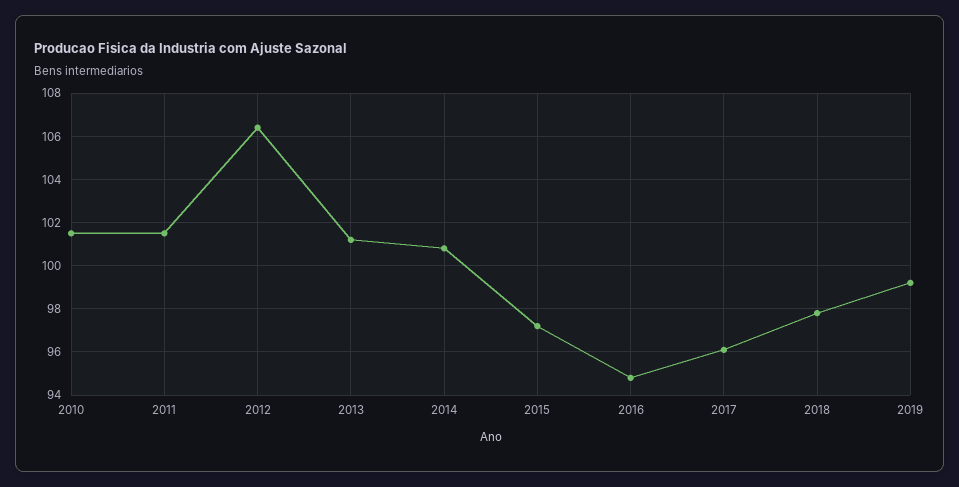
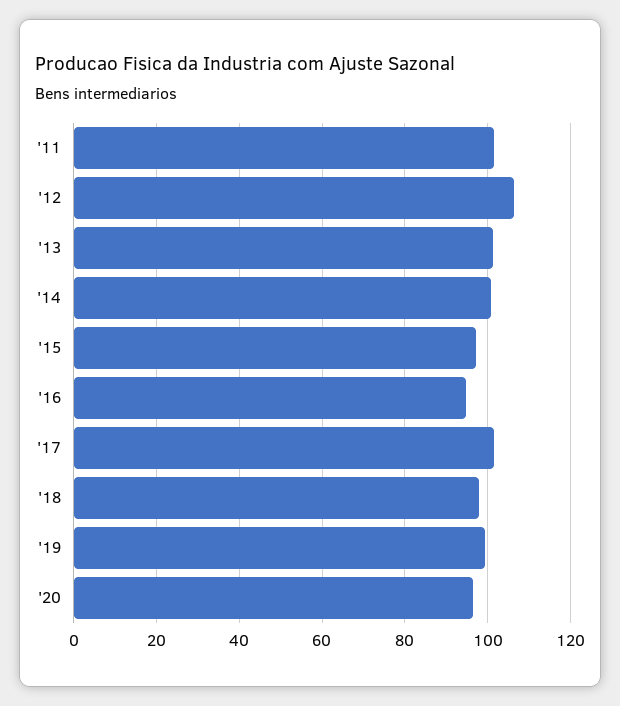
2010: 101.5 -> none
2017: 96 -> 102
'20: none -> 96

